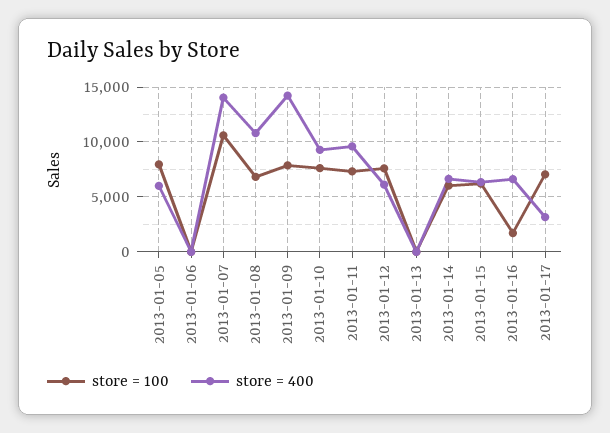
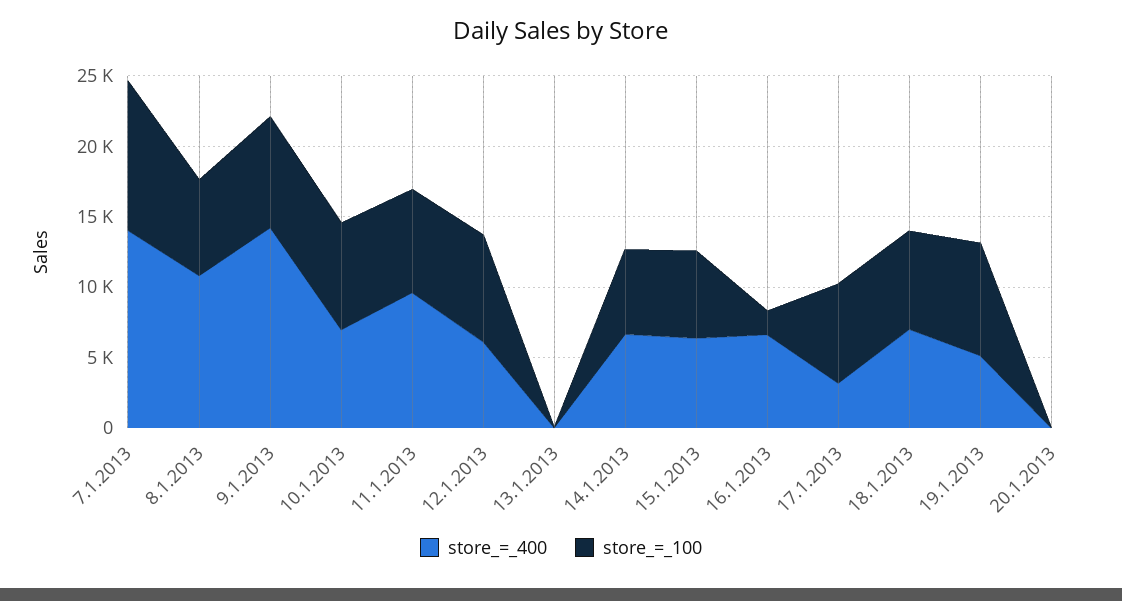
store = 100, 2013-01-05: 8000 -> none
store = 400, 2013-01-05: 6000 -> none
store = 100, 2013-01-06: 0 -> none
store = 400, 2013-01-06: 0 -> none
store = 400, 2013-01-10: 9000 -> 7000
store = 400, 18.1.2013: none -> 7000
store = 100, 18.1.2013: none -> 7000
store = 400, 19.1.2013: none -> 5000
store = 100, 19.1.2013: none -> 8000
store = 400, 20.1.2013: none -> 0
store = 100, 20.1.2013: none -> 0

